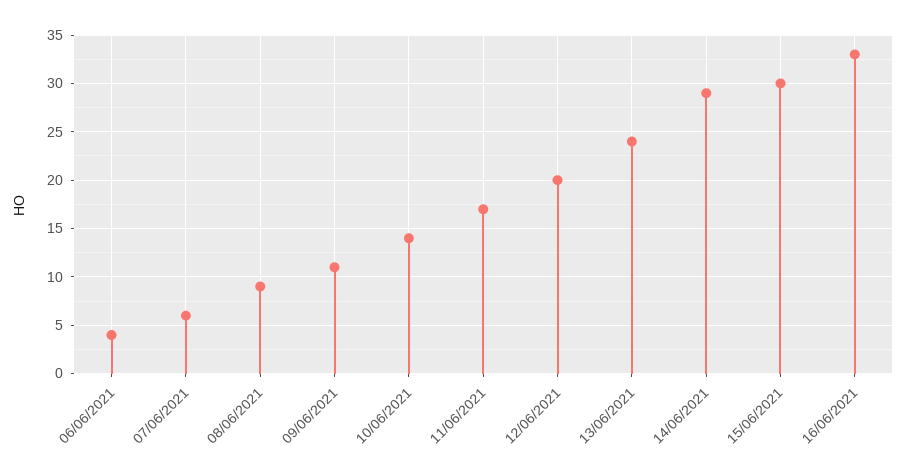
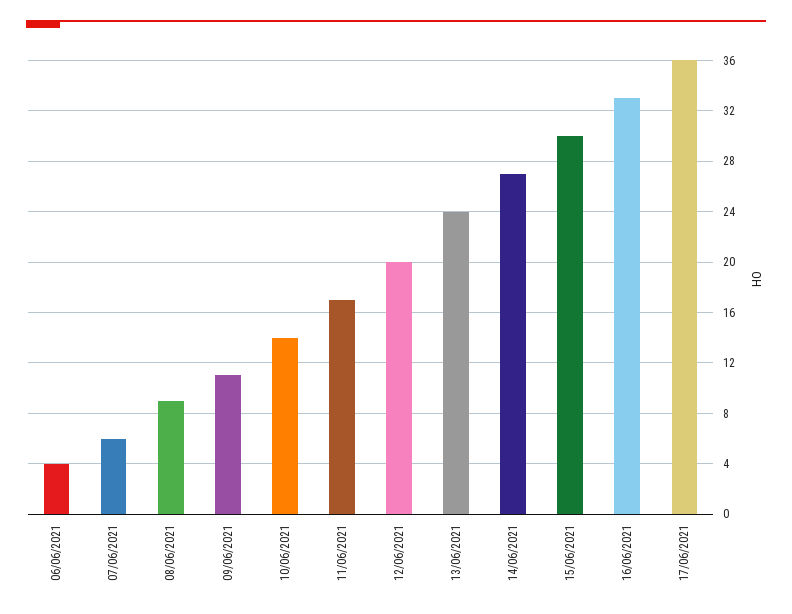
14/06/2021: 29 -> 27
17/06/2021: none -> 36

